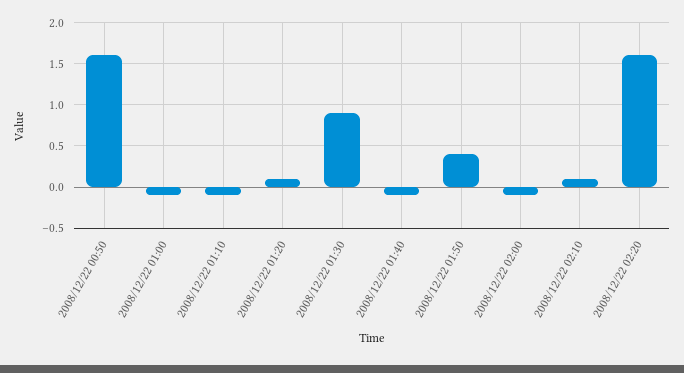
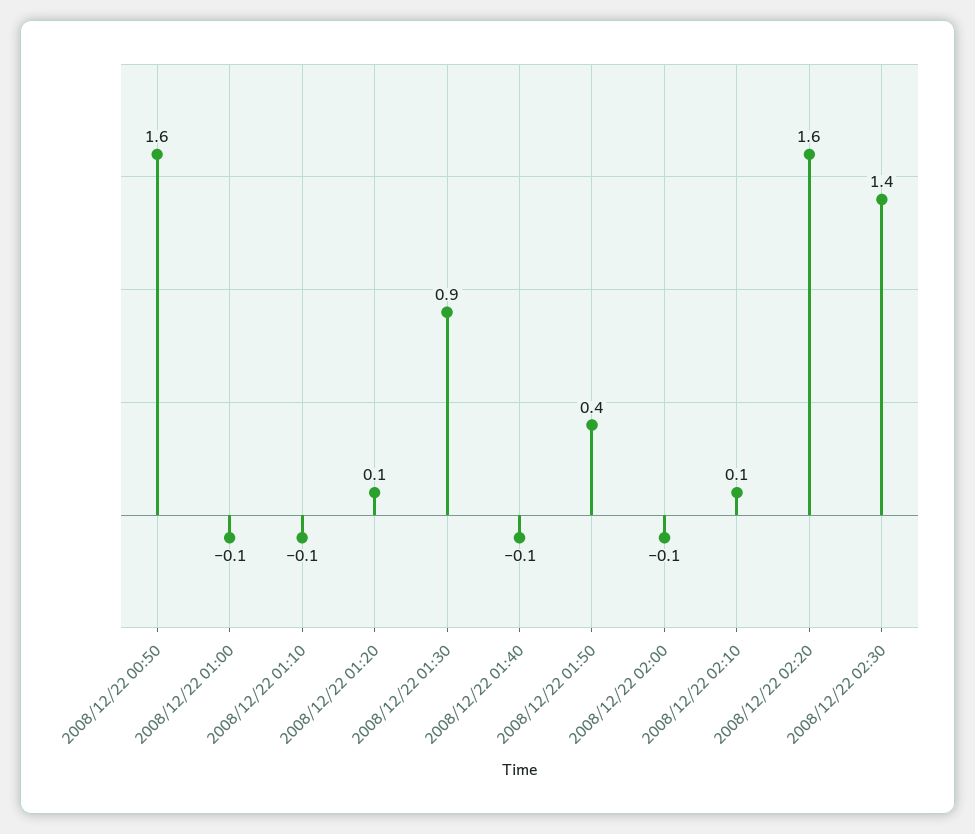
2008/12/22 02:30: none -> 1.4

